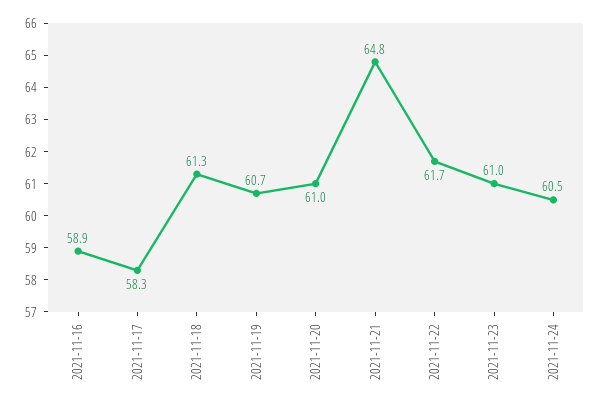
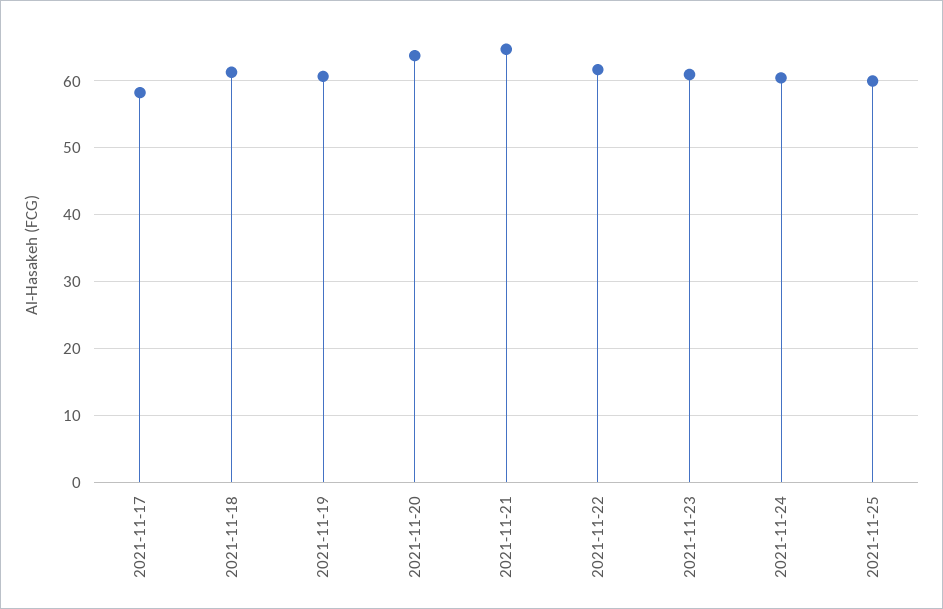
2021-11-16: 58.9 -> none
2021-11-20: 61 -> 64
2021-11-25: none -> 60

